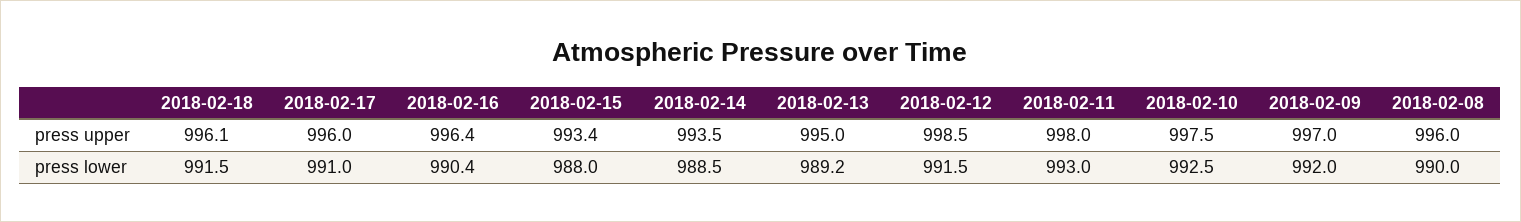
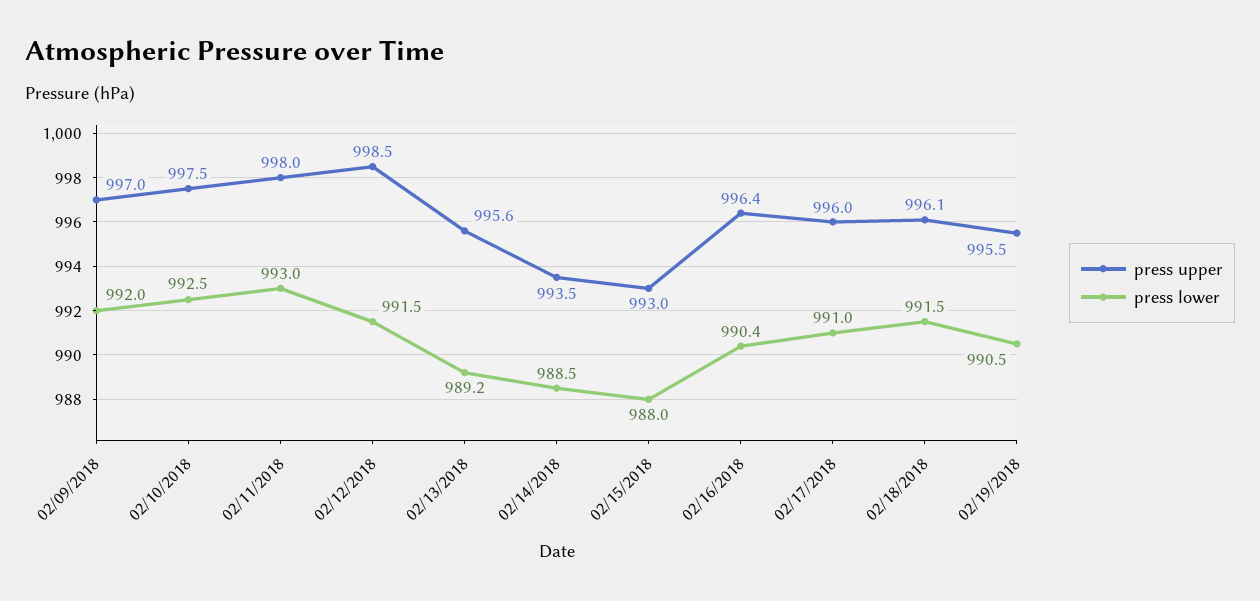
press upper, 2018-02-15: 993.4 -> 993
press upper, 2018-02-13: 995 -> 995.6
press upper, 2018-02-08: 996 -> none
press lower, 2018-02-08: 990 -> none
press upper, 02/19/2018: none -> 995.5
press lower, 02/19/2018: none -> 990.5

